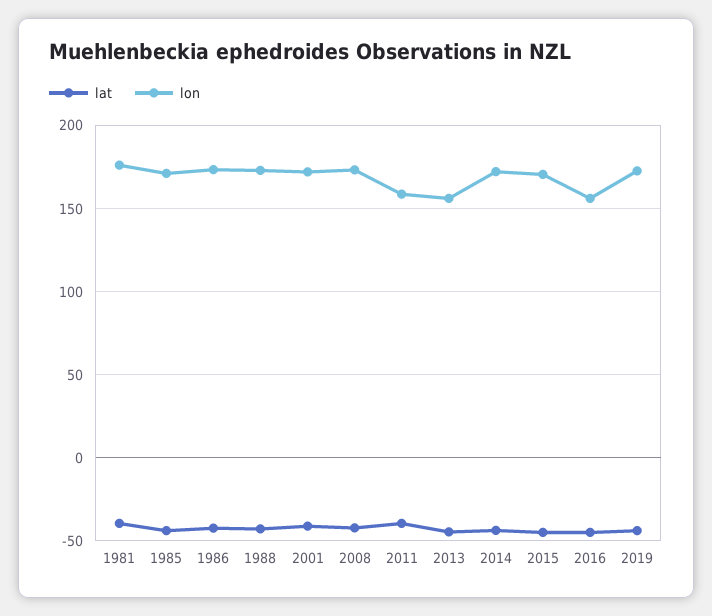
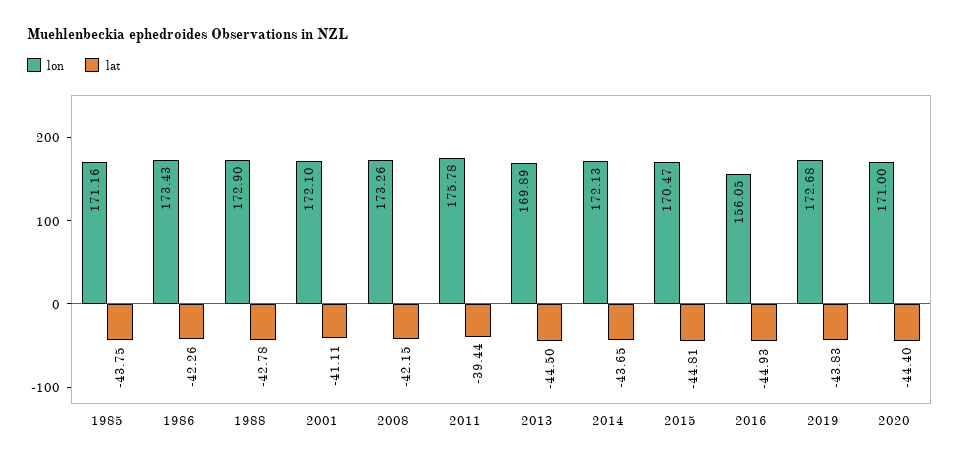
lat, 1981: -40 -> none
lon, 1981: 175 -> none
lon, 2011: 160 -> 175.78
lon, 2013: 155 -> 169.89
lon, 2020: none -> 171
lat, 2020: none -> -44.4

